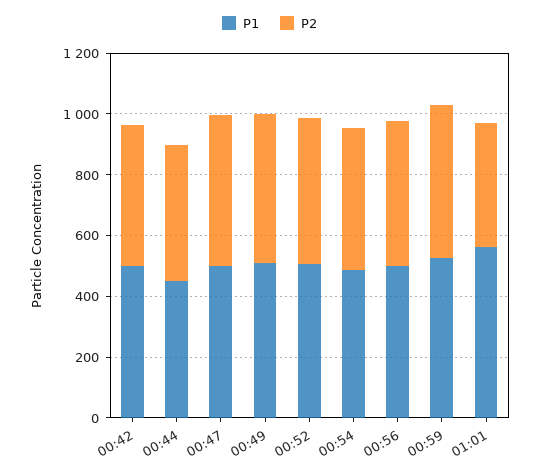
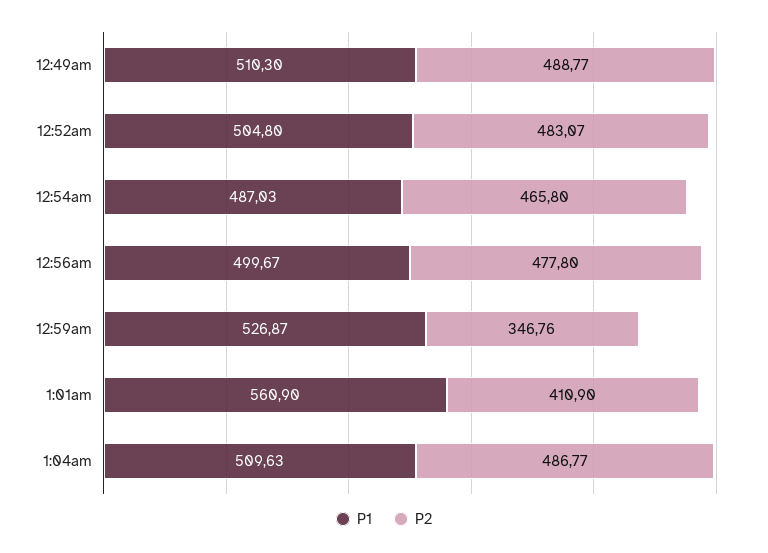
P1, 00:42: 500 -> none
P2, 00:42: 450 -> none
P1, 00:44: 450 -> none
P2, 00:44: 450 -> none
P1, 00:47: 500 -> none
P2, 00:47: 500 -> none
P2, 00:59: 500 -> 346.76
P1, 1:04am: none -> 509.63
P2, 1:04am: none -> 486.77

